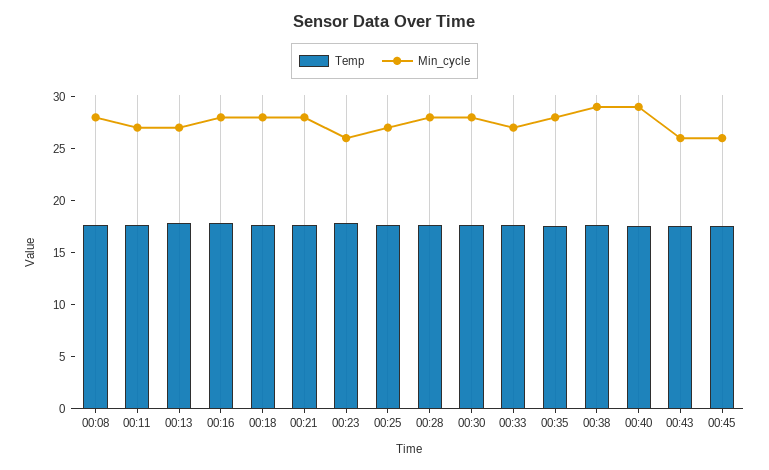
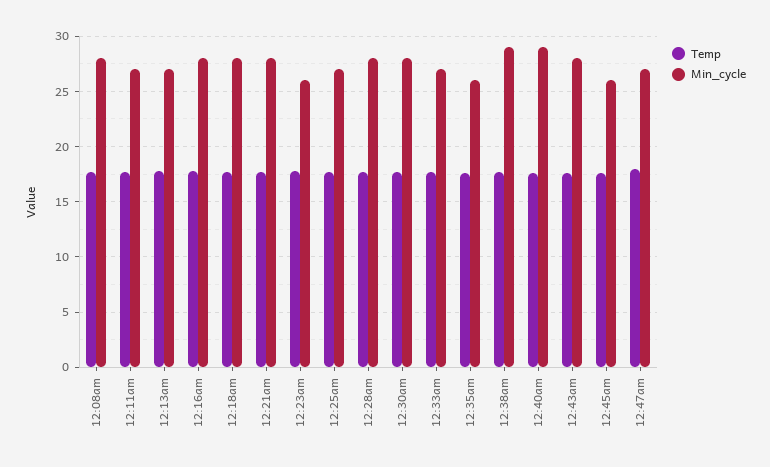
Min_cycle, 00:35: 28 -> 26
Min_cycle, 00:43: 26 -> 28
Temp, 12:47am: none -> 18
Min_cycle, 12:47am: none -> 27

